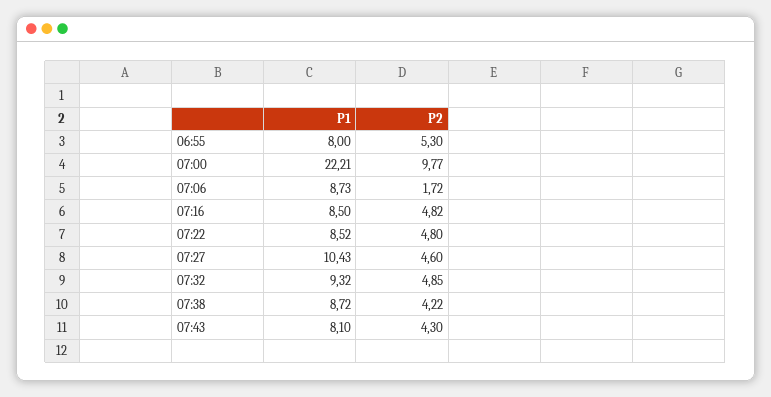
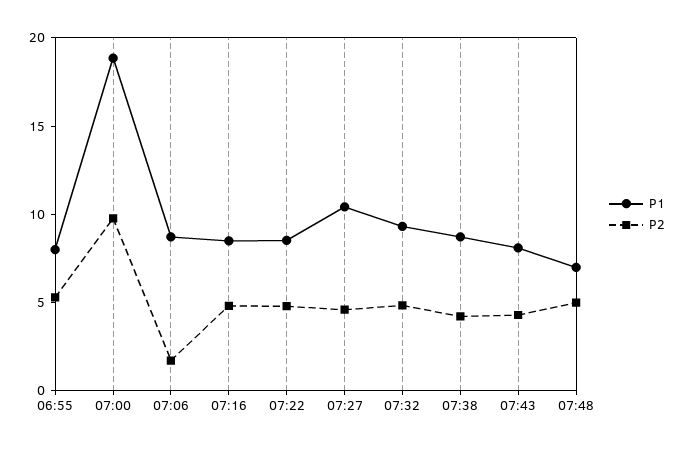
P1, 07:00: 22.21 -> 19
P1, 07:48: none -> 7
P2, 07:48: none -> 5

